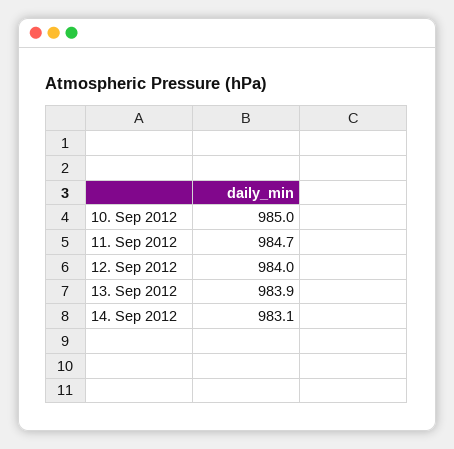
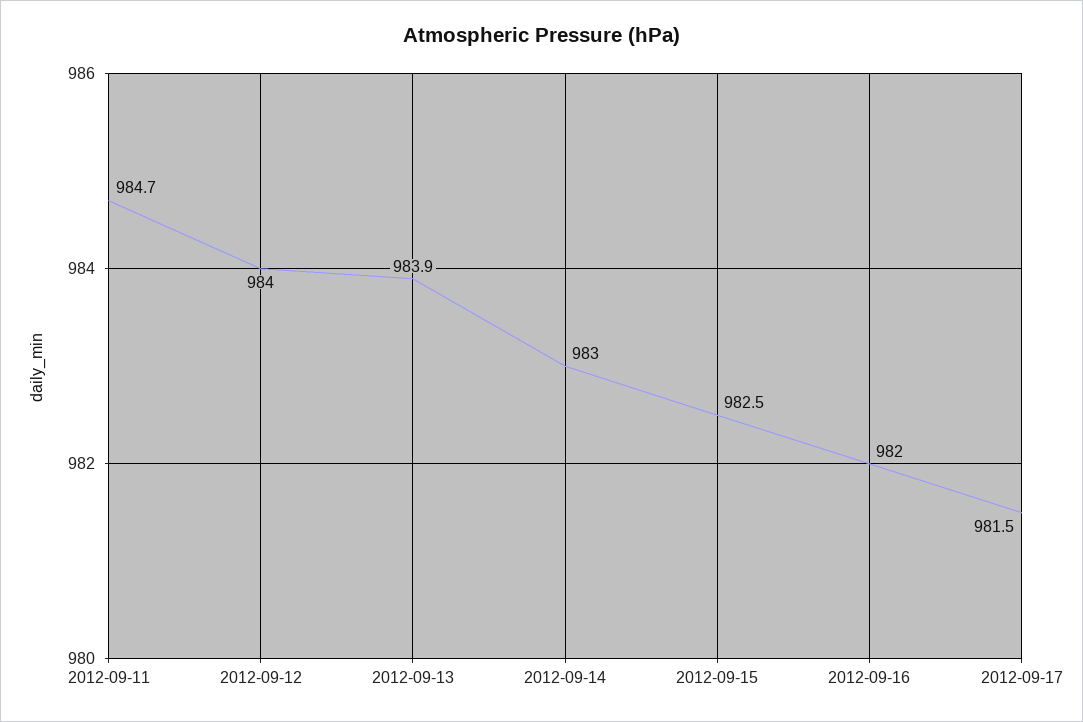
10. Sep 2012: 985 -> none
14. Sep 2012: 983.1 -> 983
2012-09-15: none -> 982.5
2012-09-16: none -> 982
2012-09-17: none -> 981.5

